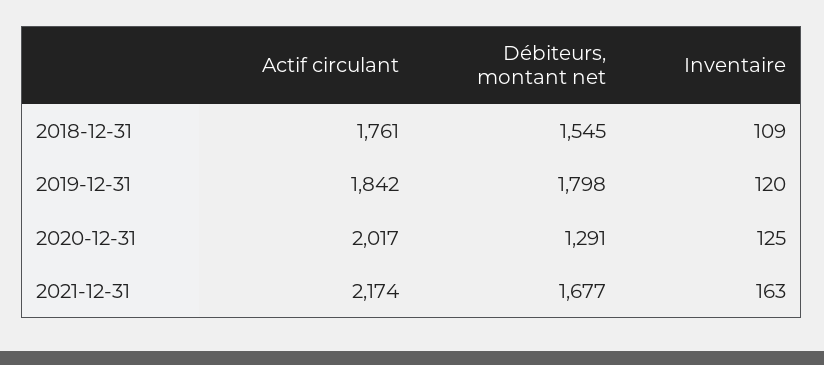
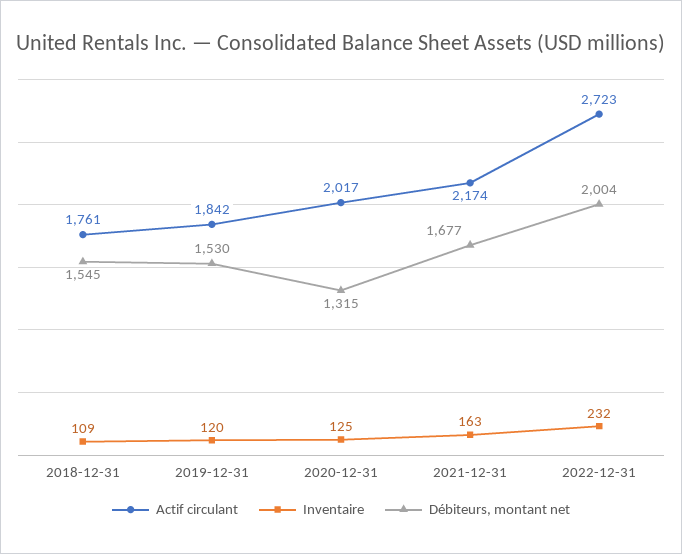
Débiteurs, montant net, 2019-12-31: 1798 -> 1530
Débiteurs, montant net, 2020-12-31: 1291 -> 1315
Actif circulant, 2022-12-31: none -> 2723
Inventaire, 2022-12-31: none -> 232
Débiteurs, montant net, 2022-12-31: none -> 2004

